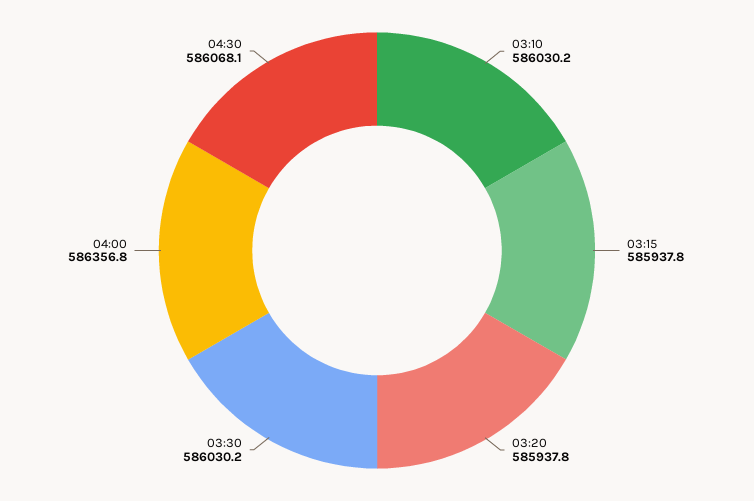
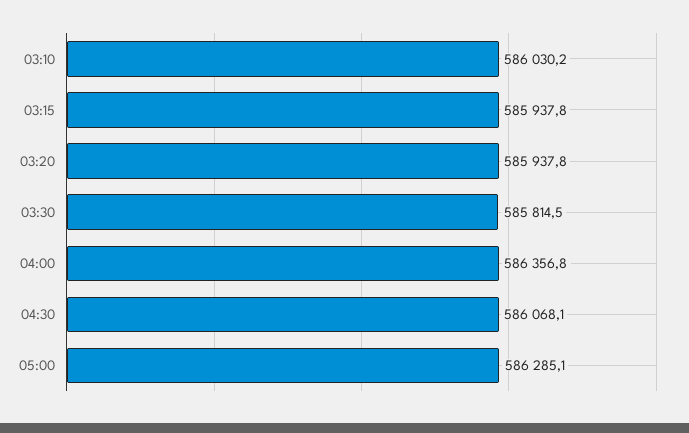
03:30: 586030.2 -> 585814.5
05:00: none -> 586285.1

